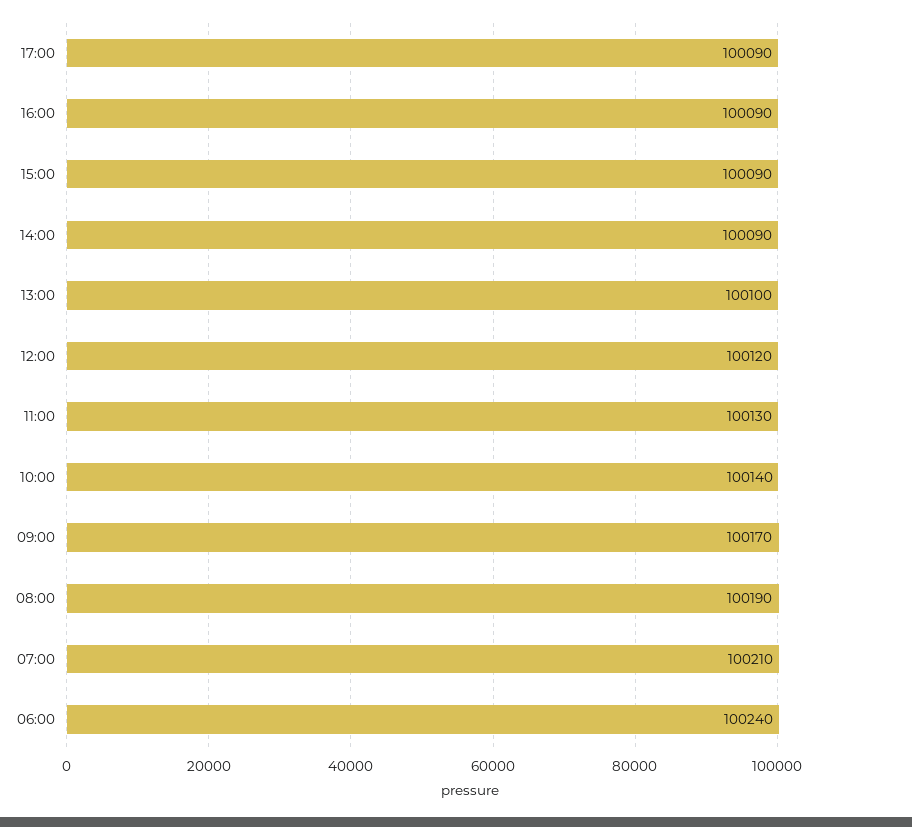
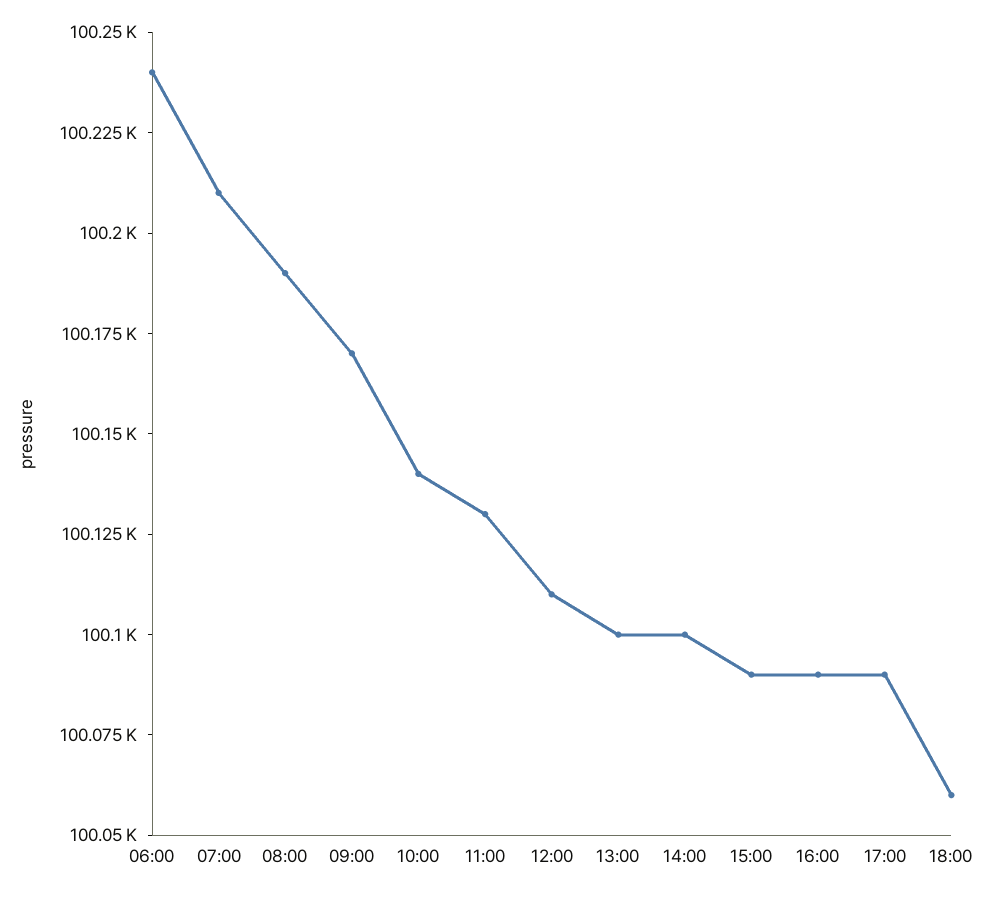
14:00: 100090 -> 100100
12:00: 100120 -> 100110
18:00: none -> 100060

